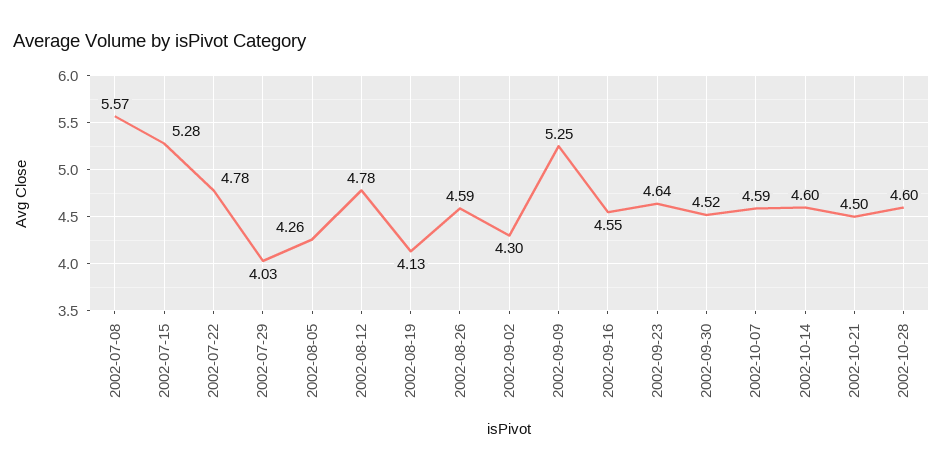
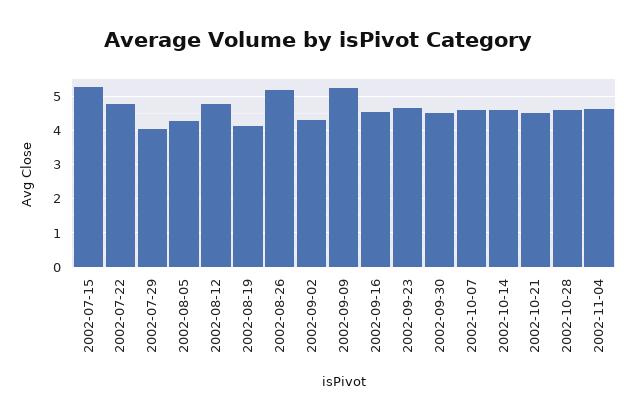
2002-07-08: 5.57 -> none
2002-08-26: 4.59 -> 5.2
2002-11-04: none -> 4.6

